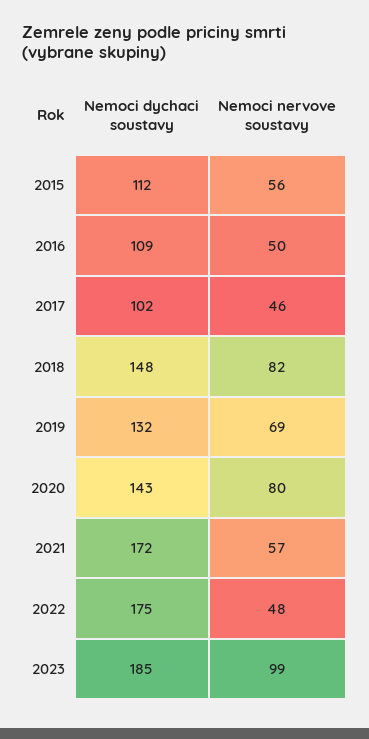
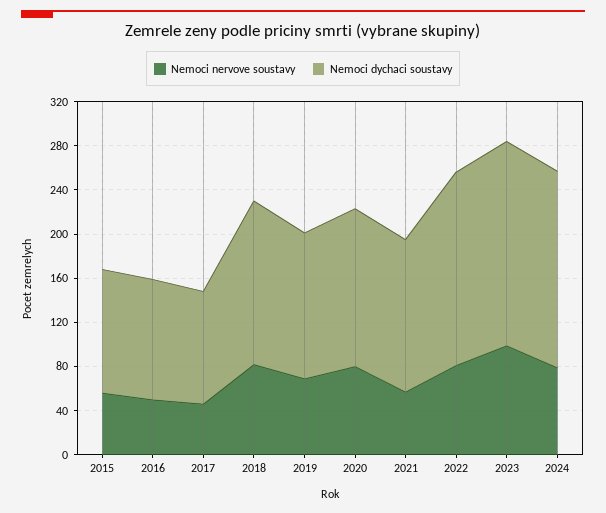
Nemoci dychaci soustavy, 2021: 172 -> 140
Nemoci nervove soustavy, 2022: 48 -> 80
Nemoci nervove soustavy, 2024: none -> 80
Nemoci dychaci soustavy, 2024: none -> 180

